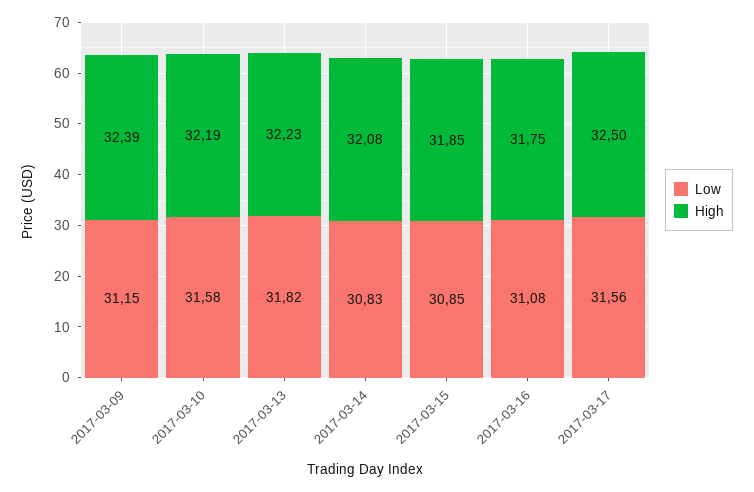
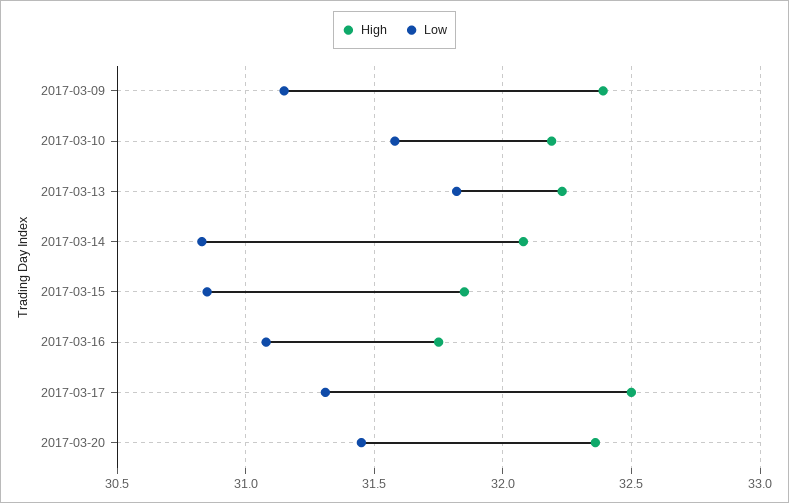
Low, 2017-03-17: 31.56 -> 31.3
High, 2017-03-20: none -> 32.35
Low, 2017-03-20: none -> 31.45

